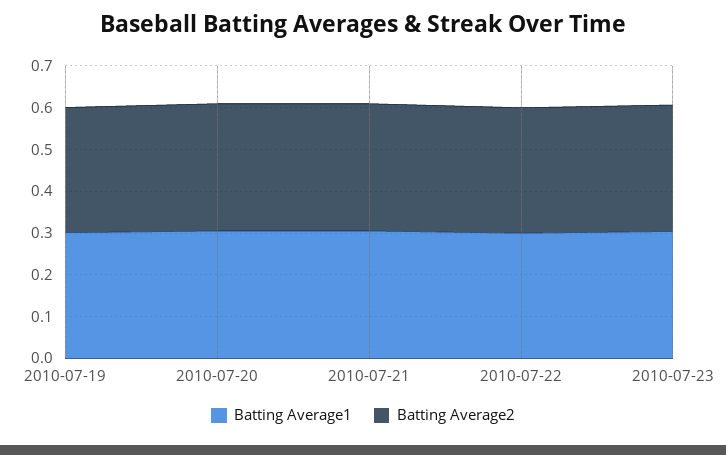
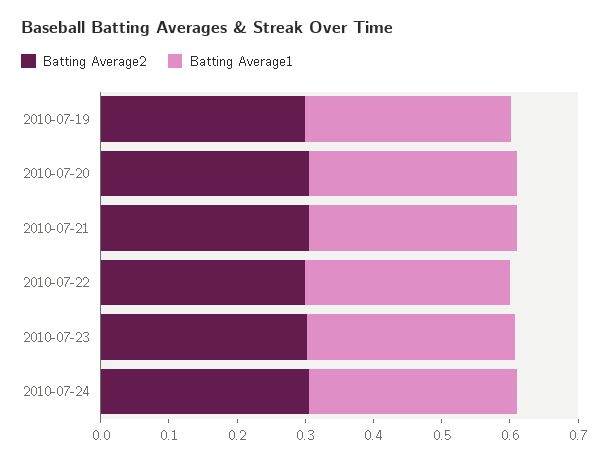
Batting Average2, 2010-07-24: none -> 0.3
Batting Average1, 2010-07-24: none -> 0.3

